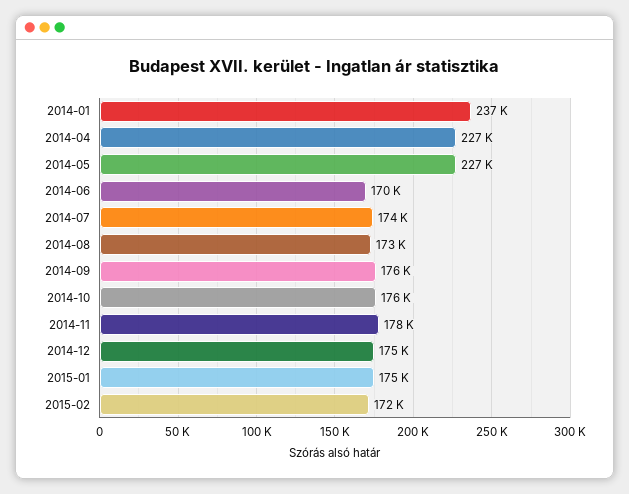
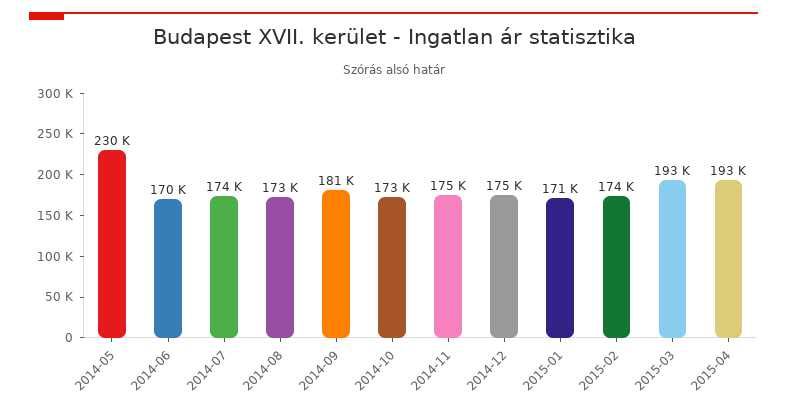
2014-01: 237000 -> none
2014-04: 227000 -> none
2014-05: 227000 -> 230000
2014-09: 176000 -> 181000
2014-10: 176000 -> 173000
2014-11: 178000 -> 175000
2015-01: 175000 -> 171000
2015-02: 172000 -> 174000
2015-03: none -> 193000
2015-04: none -> 193000

